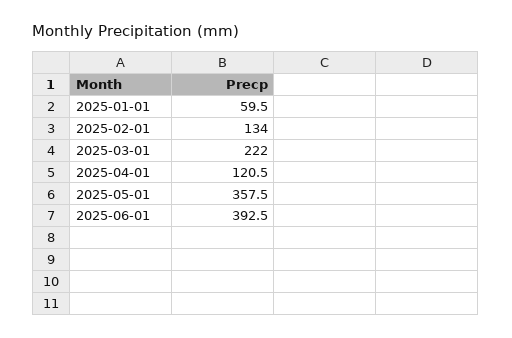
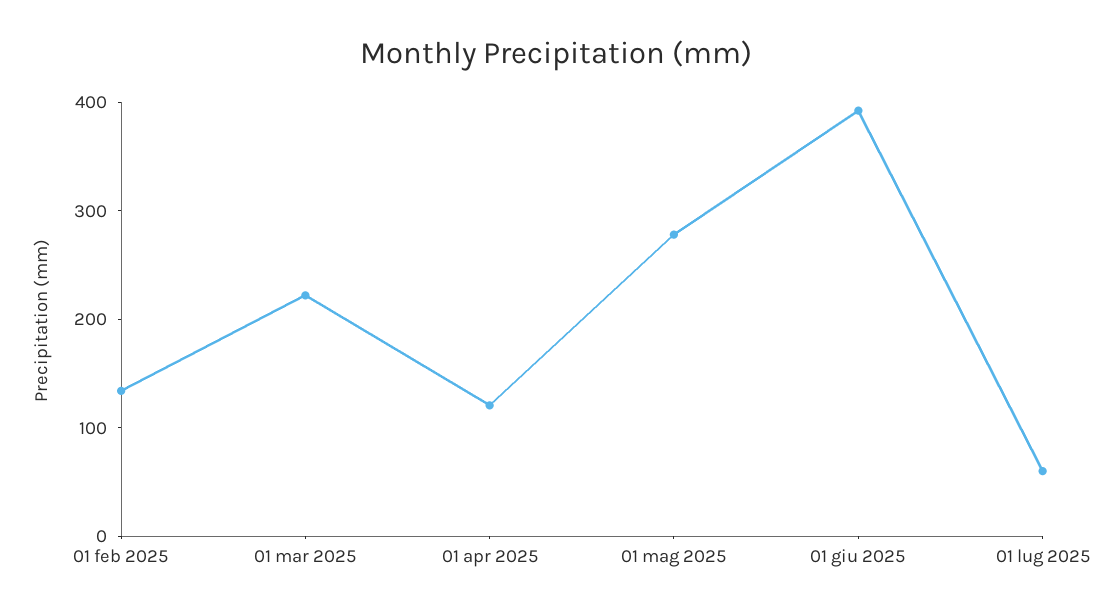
2025-01-01: 59.5 -> none
2025-05-01: 357.5 -> 280
01 lug 2025: none -> 60

